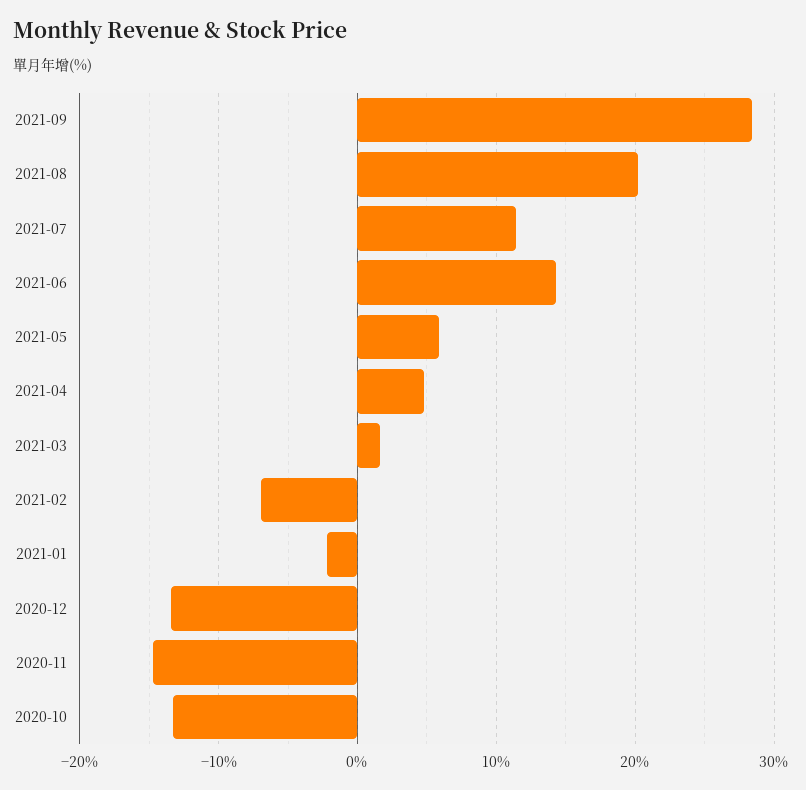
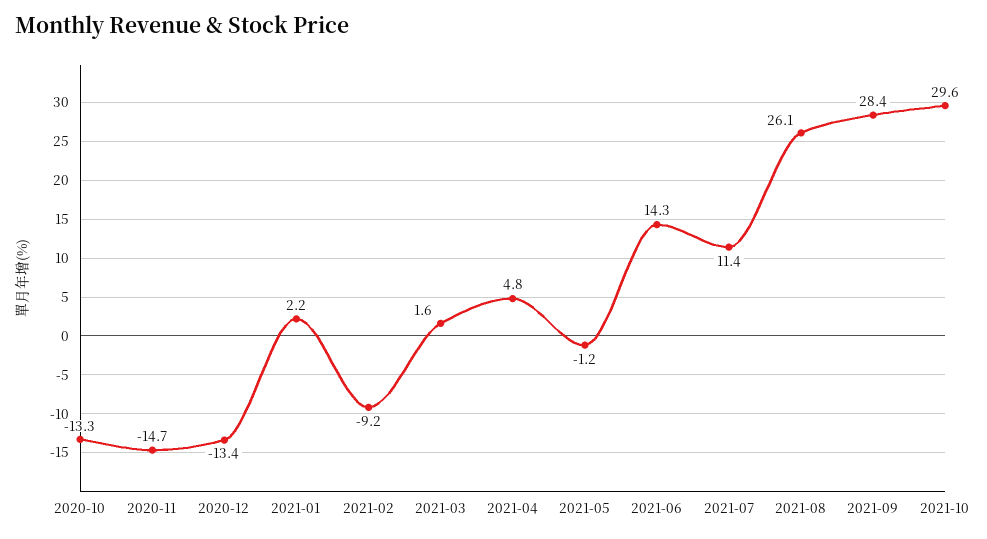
2021-08: 20 -> 26.1
2021-05: 6 -> -1.2
2021-02: -7 -> -9.2
2021-01: -2 -> 2.2
2021-10: none -> 29.6

